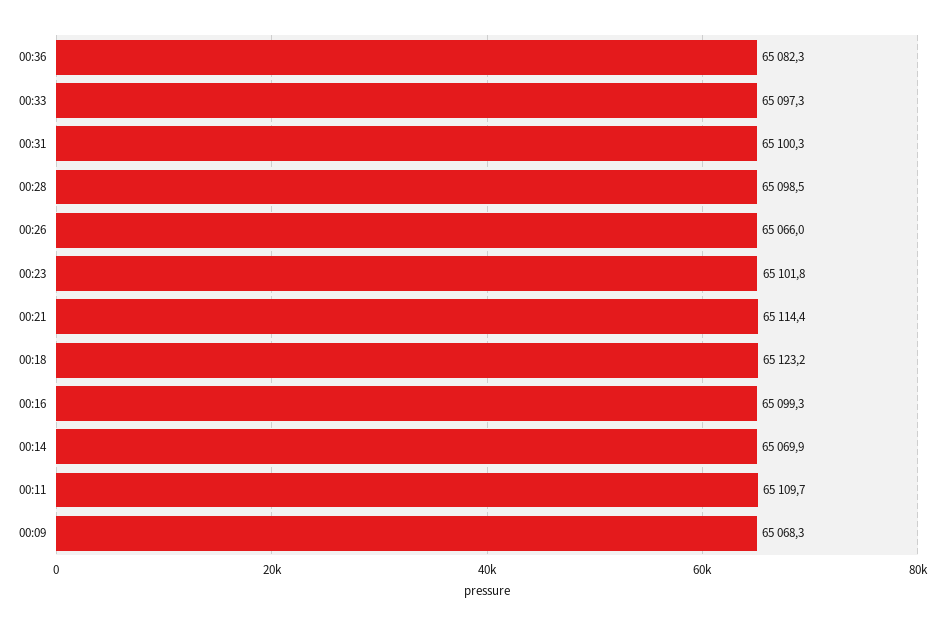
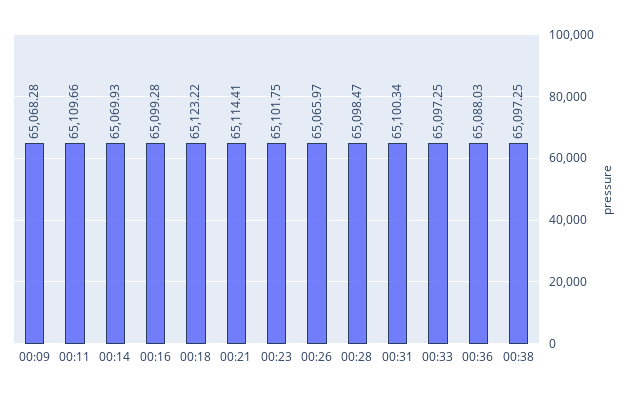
00:36: 65082.3 -> 65088.03
00:38: none -> 65097.25

